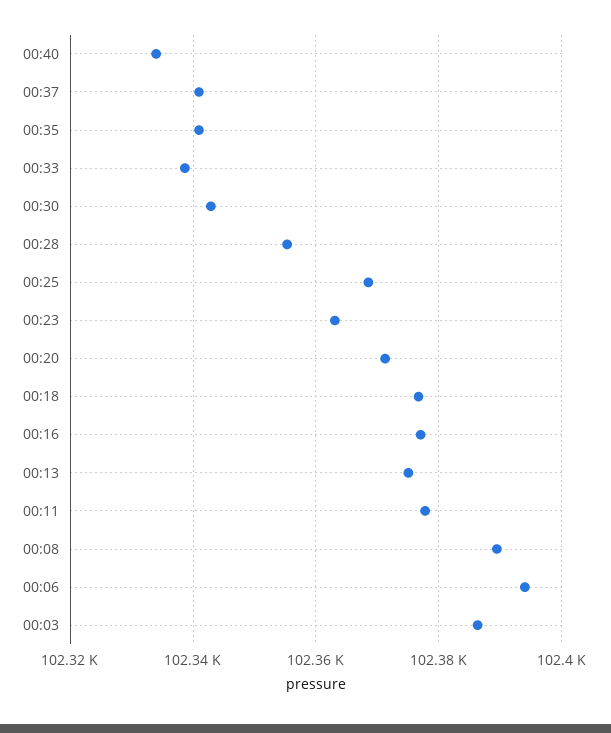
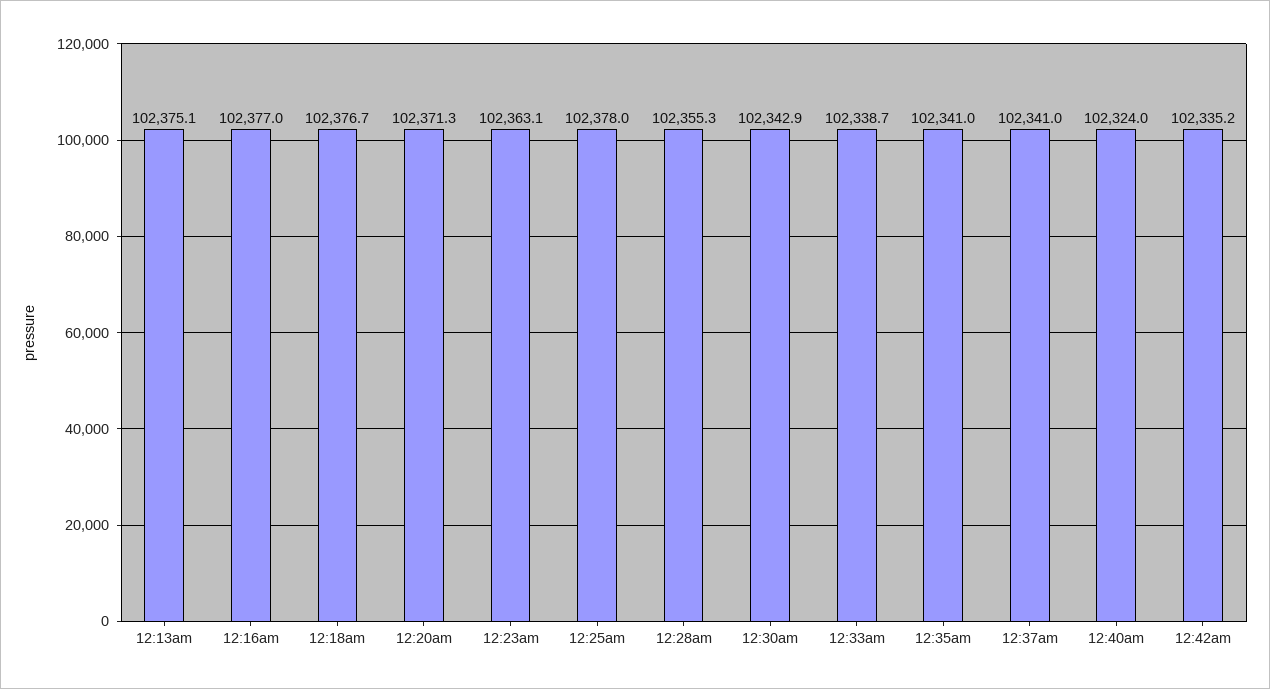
00:40: 102334 -> 102324
00:25: 102368 -> 102378
00:11: 102378 -> none
00:08: 102390 -> none
00:06: 102394 -> none
00:03: 102386 -> none
12:42am: none -> 102335.2

